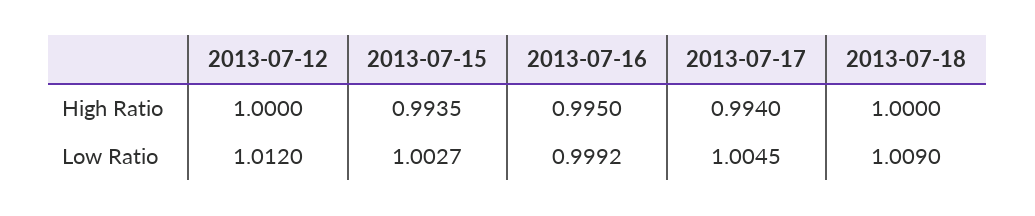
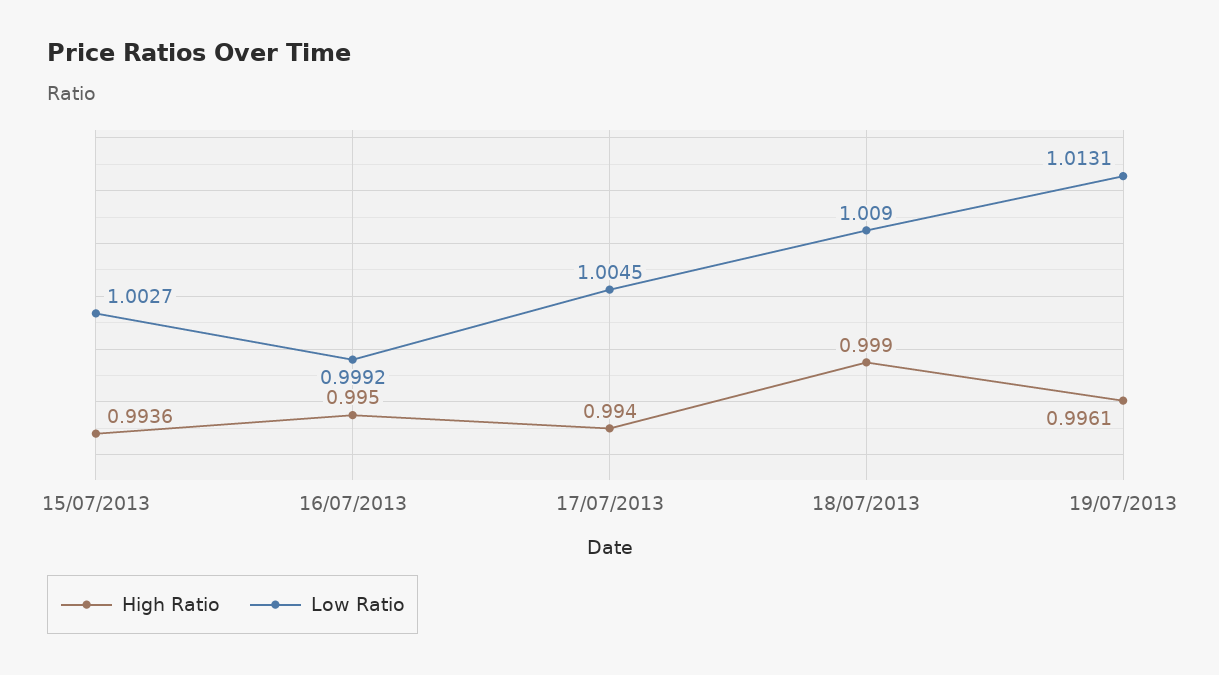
High Ratio, 2013-07-12: 1 -> none
High Ratio, 2013-07-15: 0.9935 -> 0.9936
High Ratio, 2013-07-18: 1 -> 0.999
Low Ratio, 2013-07-12: 1.012 -> none
High Ratio, 19/07/2013: none -> 0.9961
Low Ratio, 19/07/2013: none -> 1.0131

